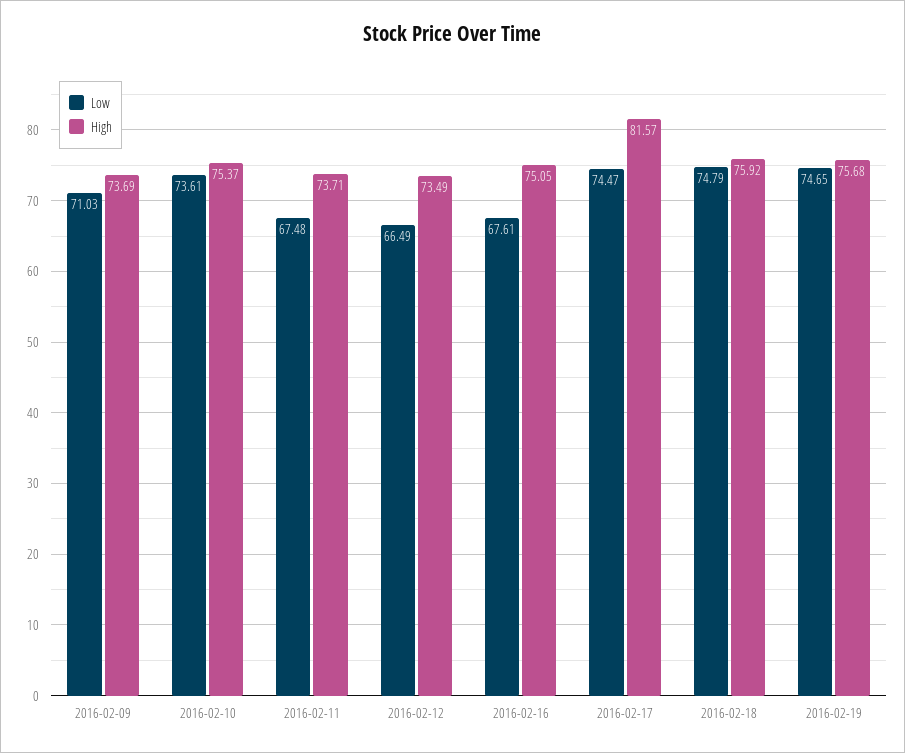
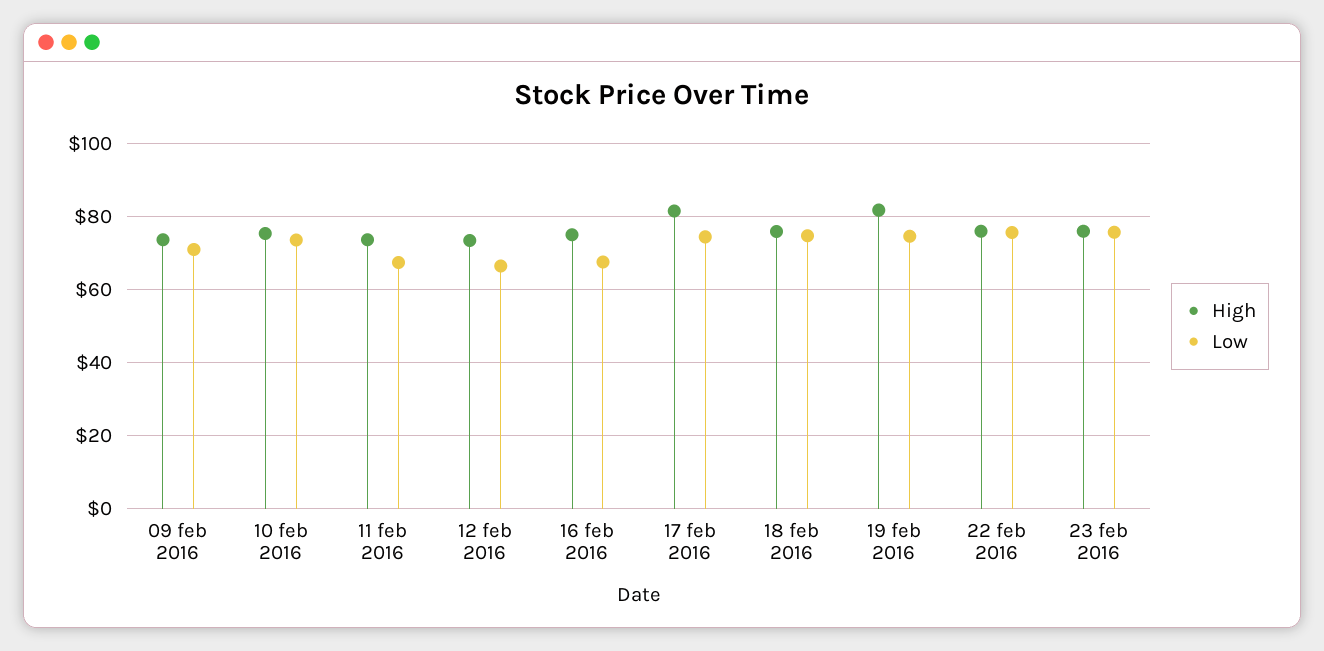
High, 2016-02-19: 75.68 -> 82
High, 22 feb 2016: none -> 76
Low, 22 feb 2016: none -> 76
High, 23 feb 2016: none -> 76
Low, 23 feb 2016: none -> 76

